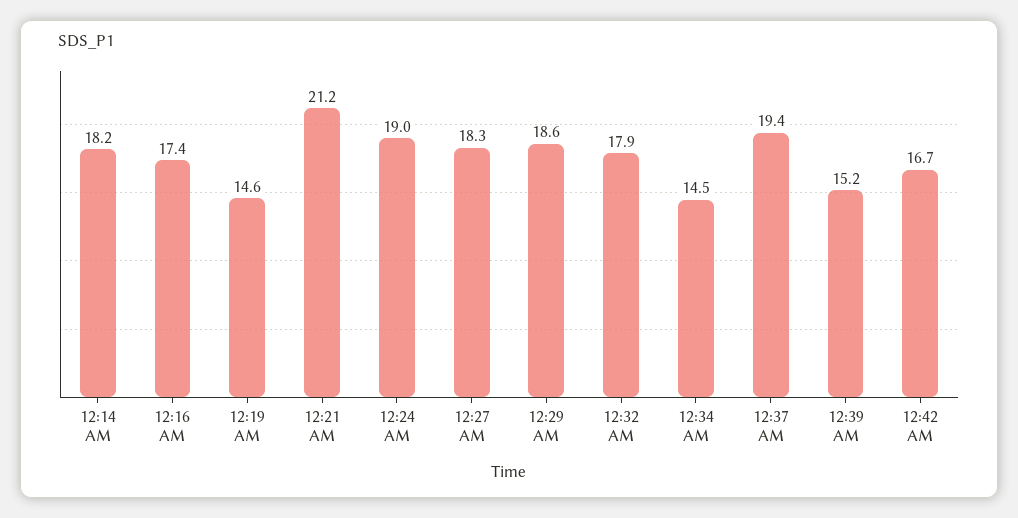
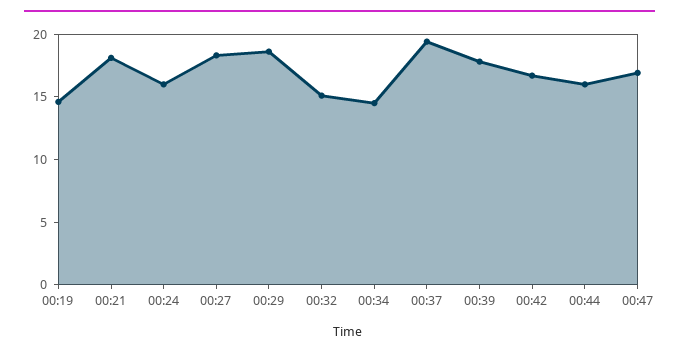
12:14 AM: 18.2 -> none
12:16 AM: 17.4 -> none
12:21 AM: 21.2 -> 18
12:24 AM: 19 -> 16
12:32 AM: 17.9 -> 15
12:39 AM: 15.2 -> 18
00:44: none -> 16
00:47: none -> 17

